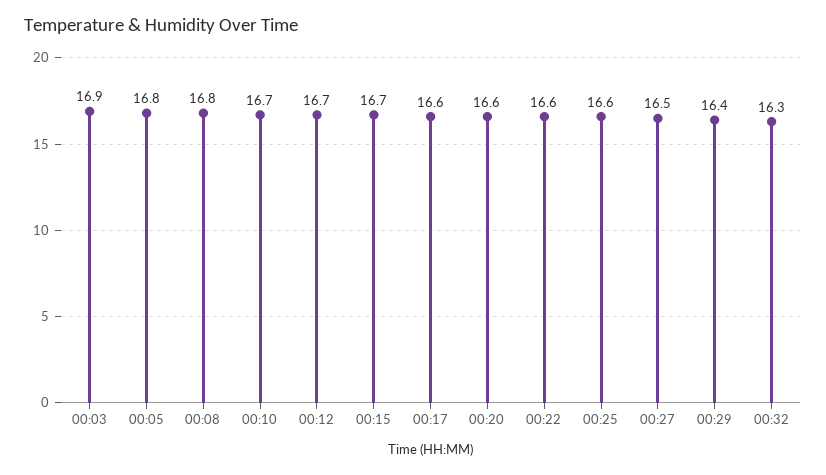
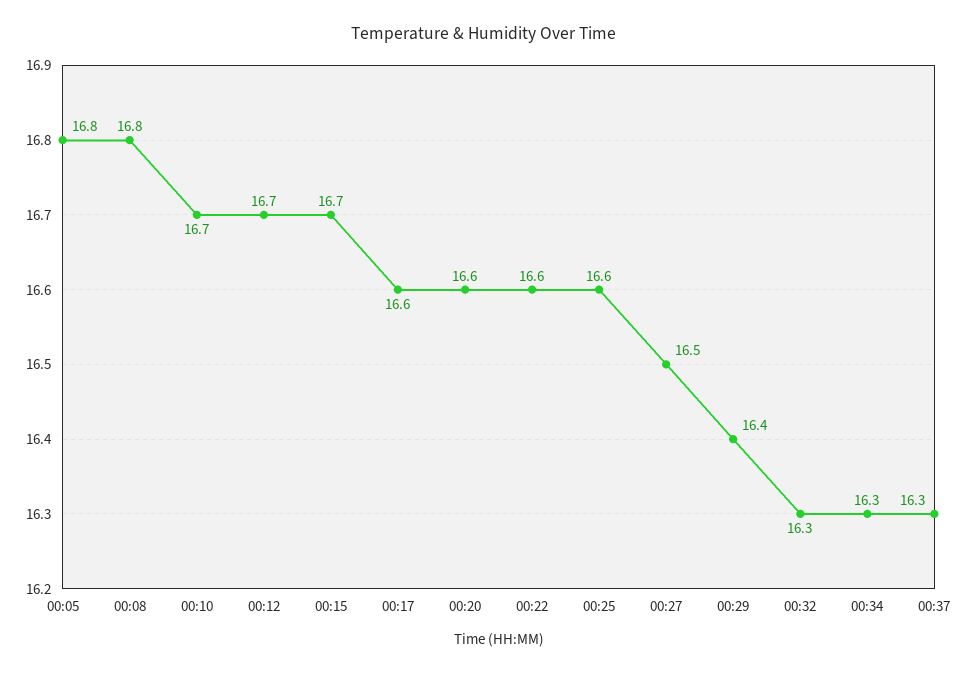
00:03: 16.9 -> none
00:34: none -> 16.3
00:37: none -> 16.3

